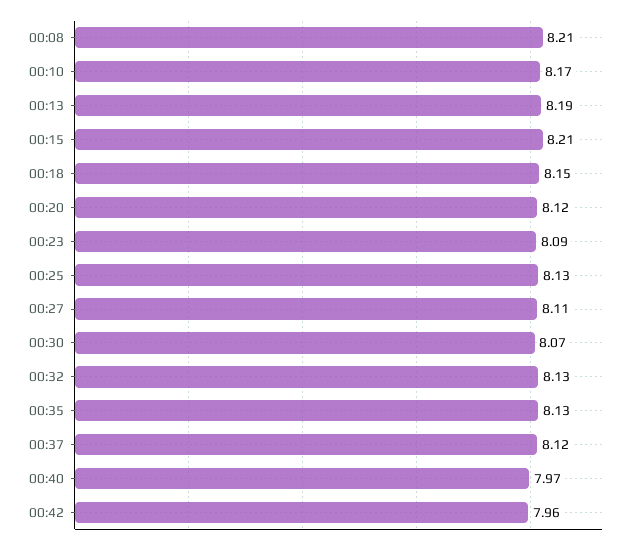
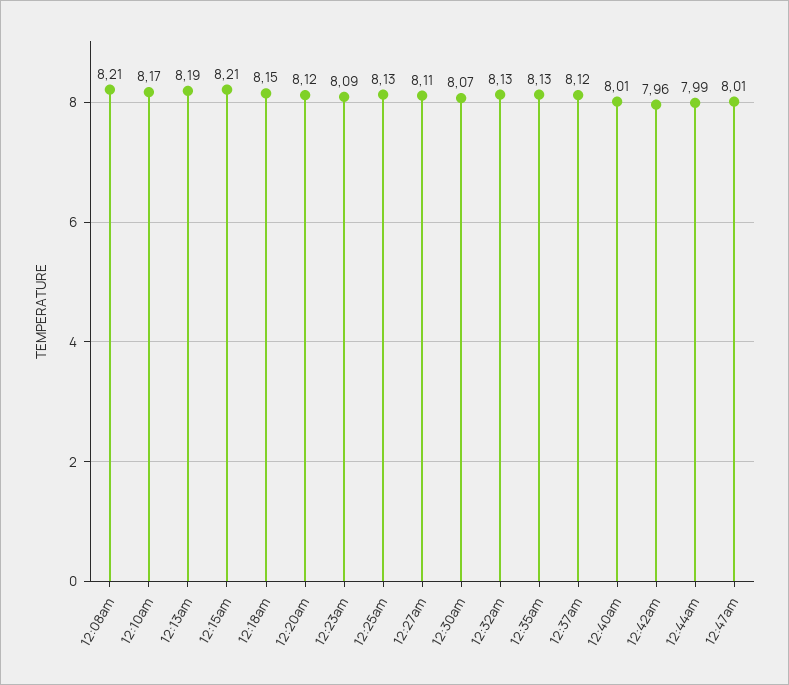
00:40: 7.97 -> 8.01
12:44am: none -> 7.99
12:47am: none -> 8.01

